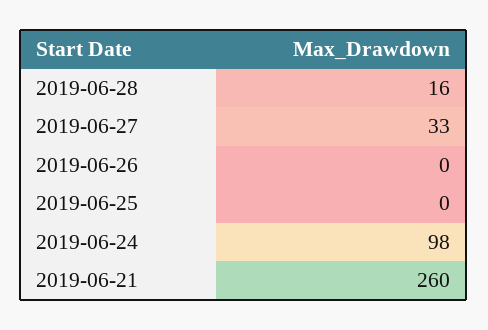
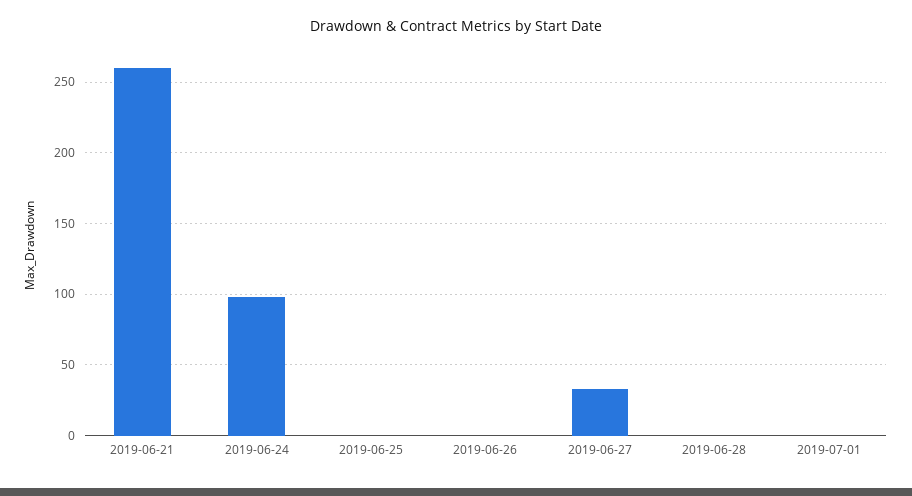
2019-06-28: 16 -> 0
2019-07-01: none -> 0

